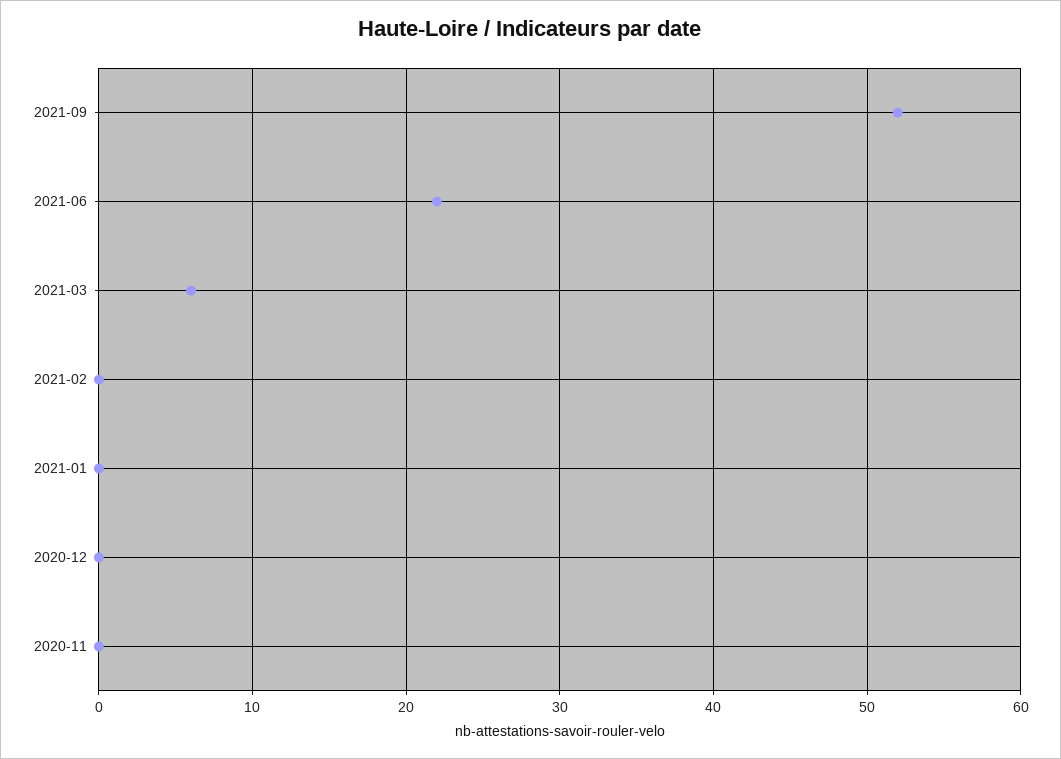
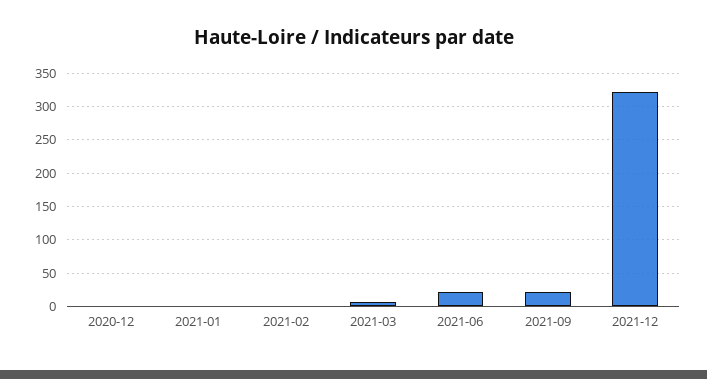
2021-09: 52 -> 20
2020-11: 0 -> none
2021-12: none -> 320

